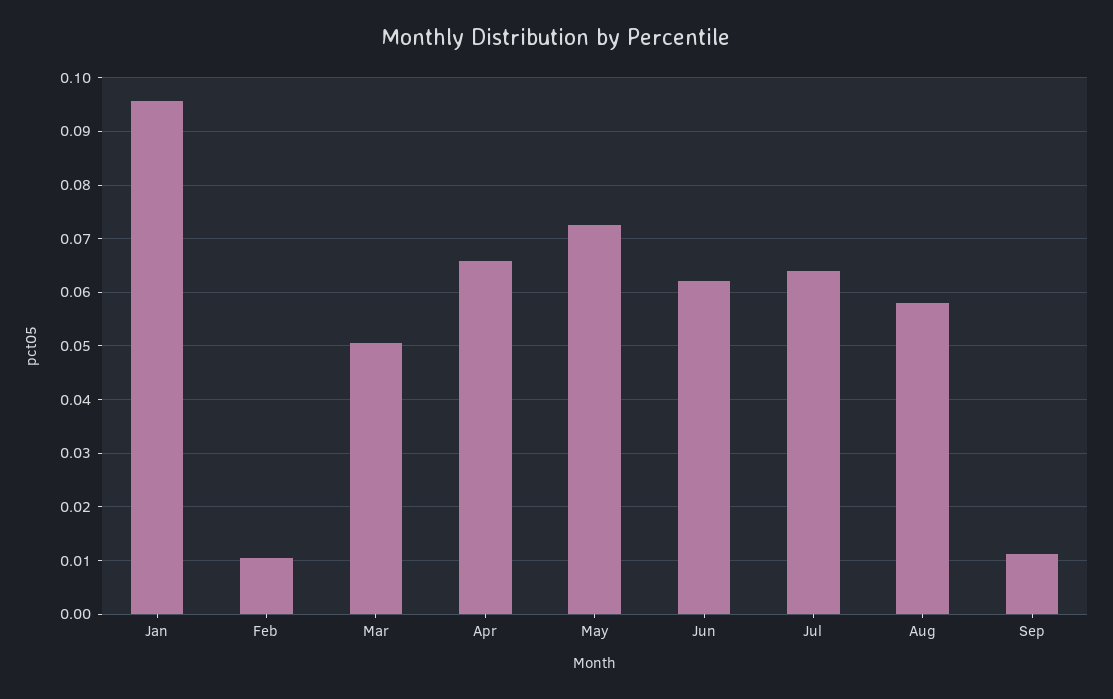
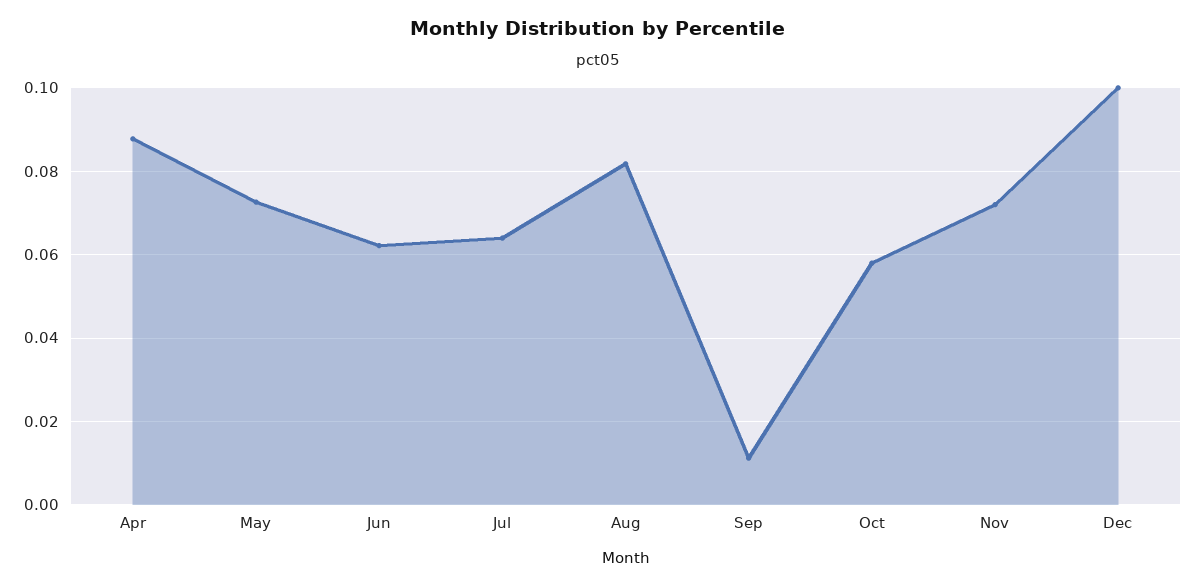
Jan: 0.096 -> none
Feb: 0.01 -> none
Mar: 0.05 -> none
Apr: 0.066 -> 0.088
Aug: 0.058 -> 0.082
Oct: none -> 0.058
Nov: none -> 0.072
Dec: none -> 0.1

